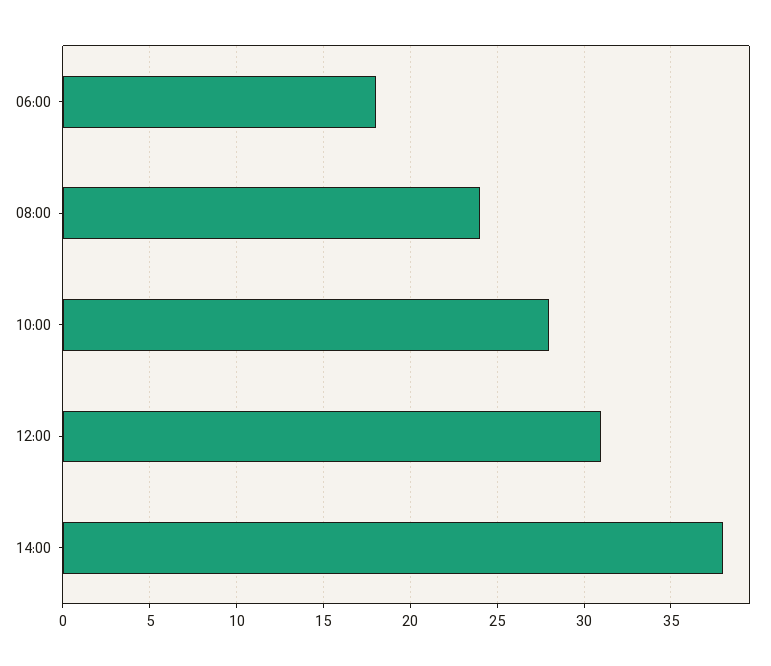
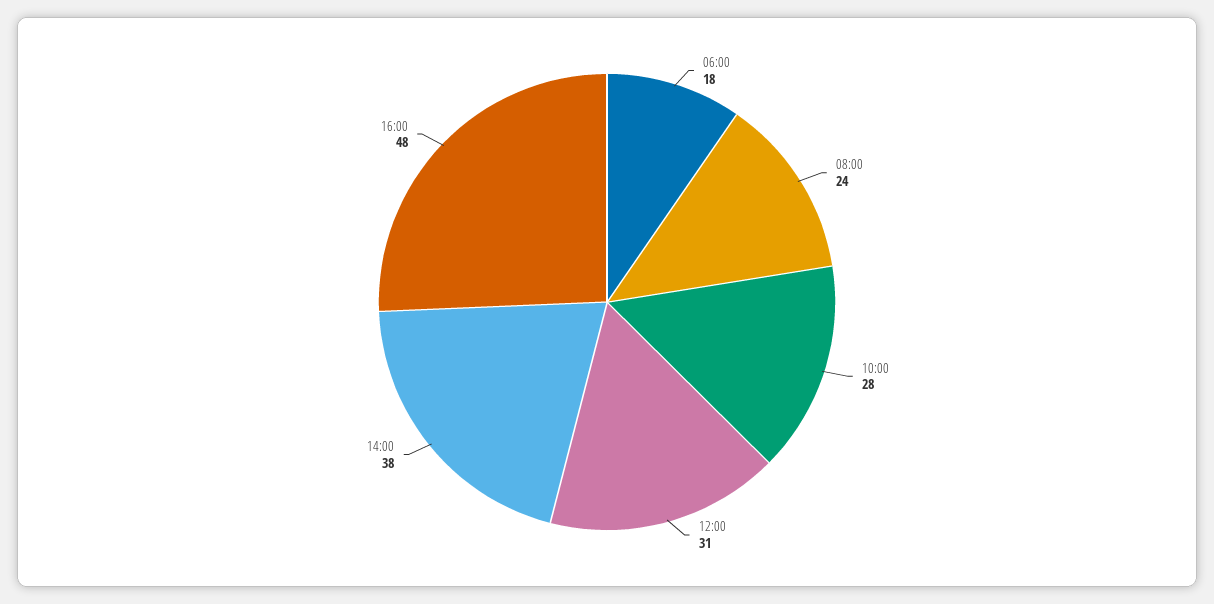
16:00: none -> 48

